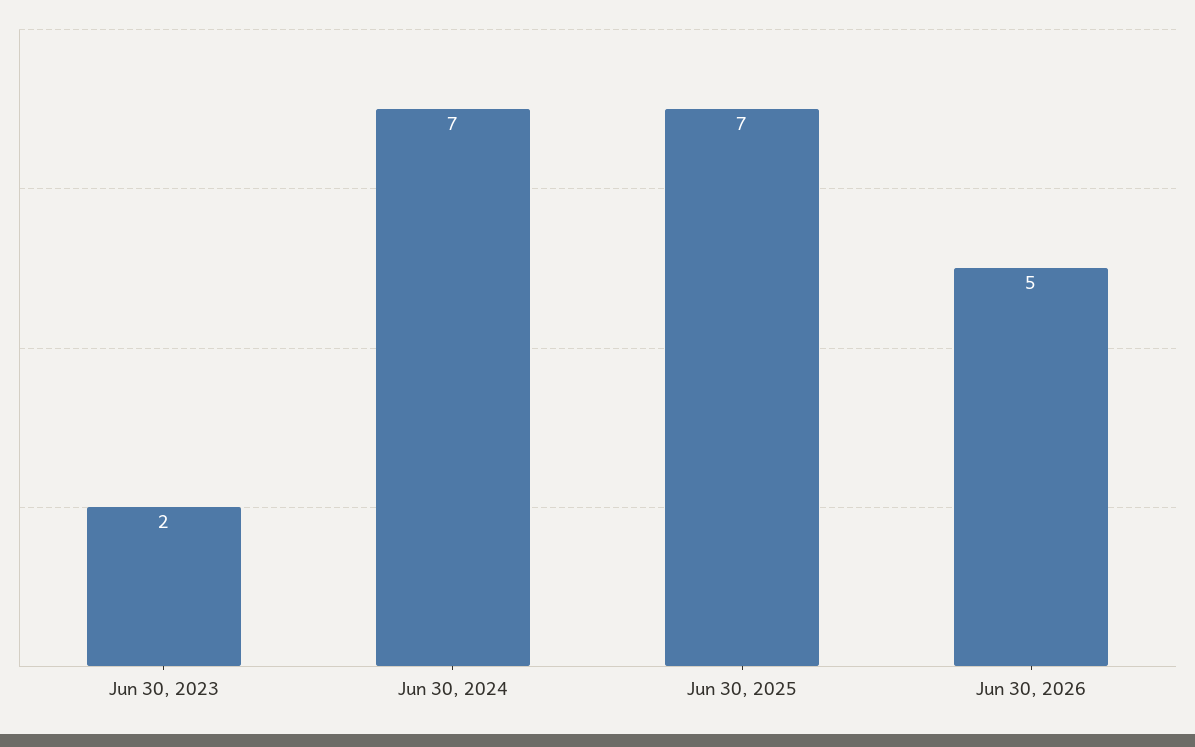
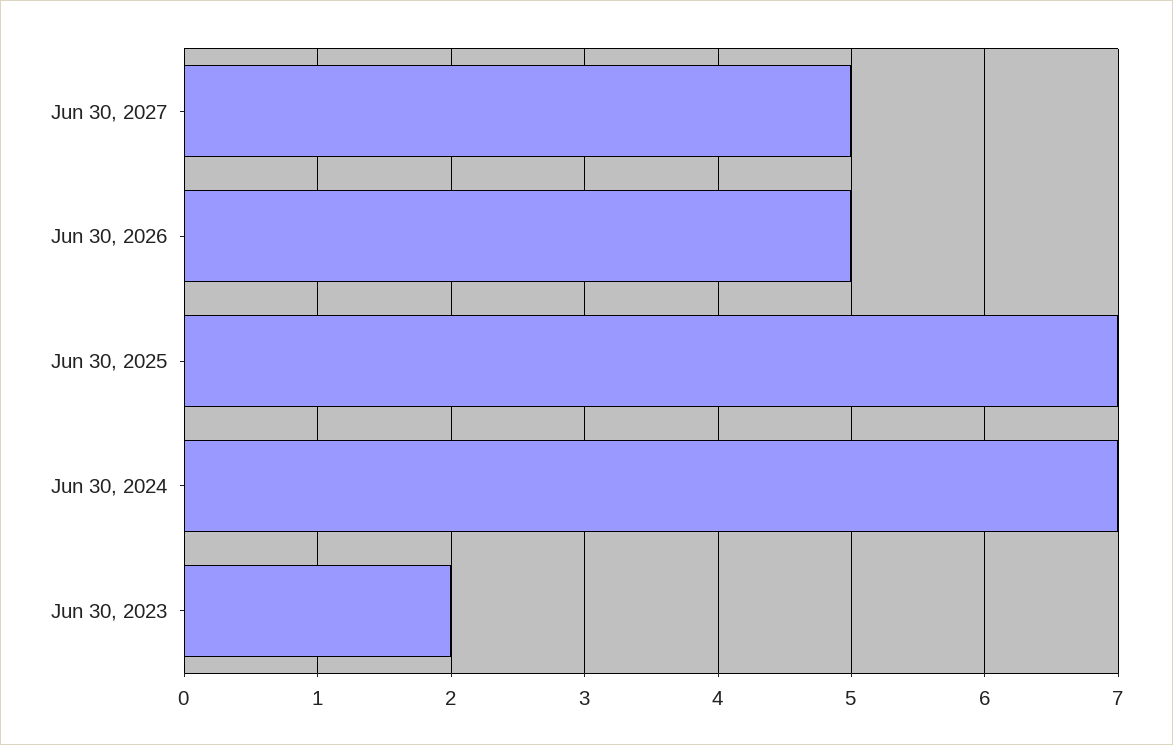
Jun 30, 2027: none -> 5

